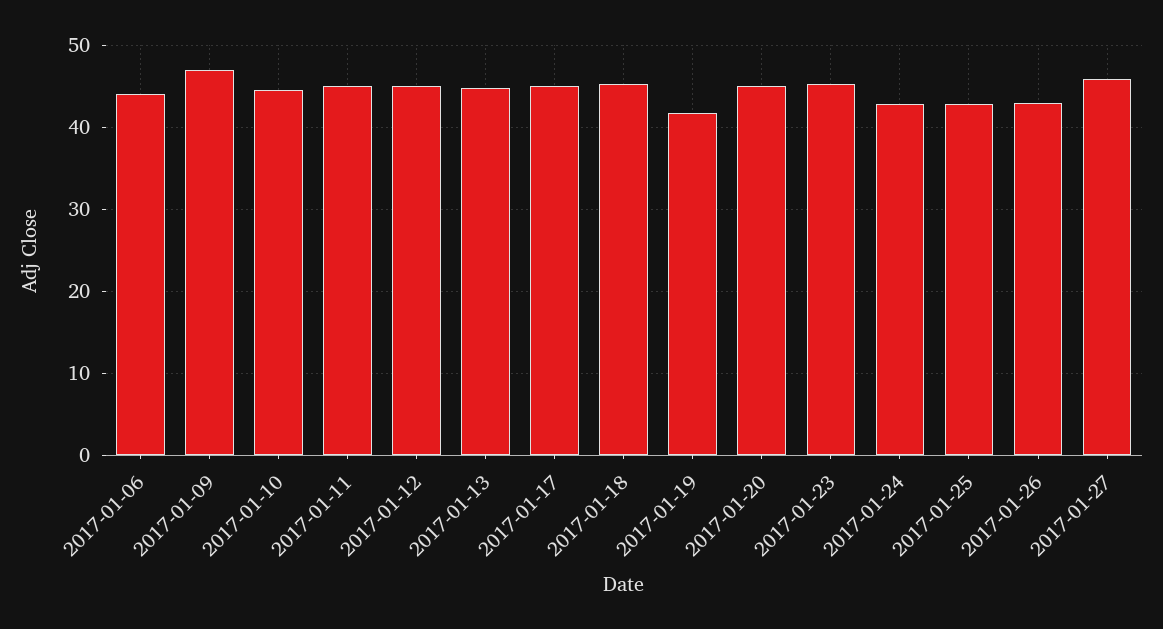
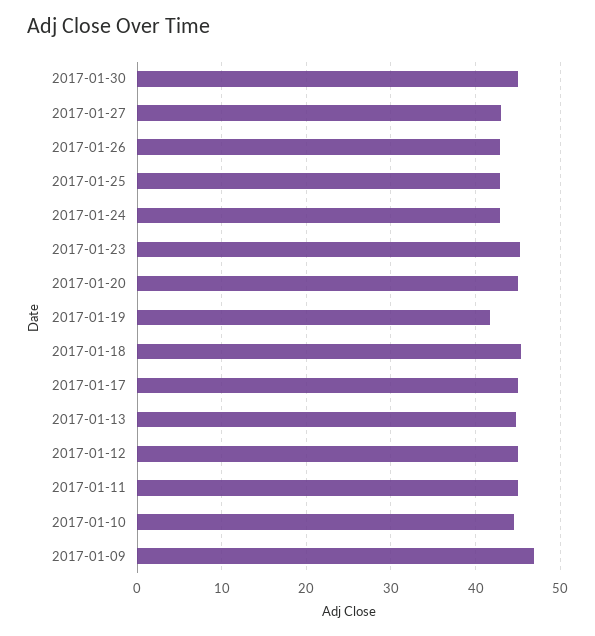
2017-01-06: 44 -> none
2017-01-27: 46 -> 43
2017-01-30: none -> 45

